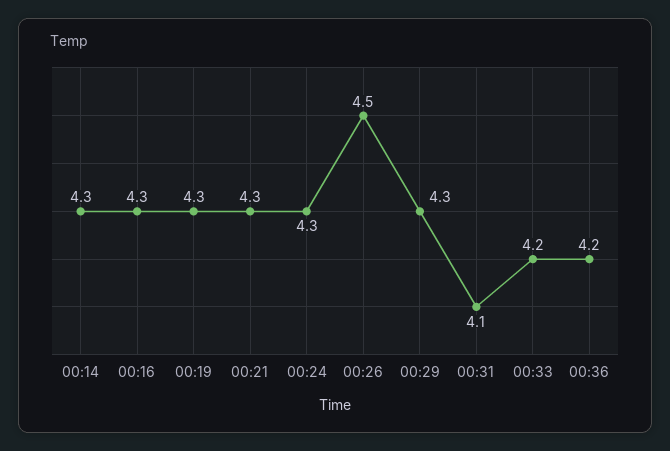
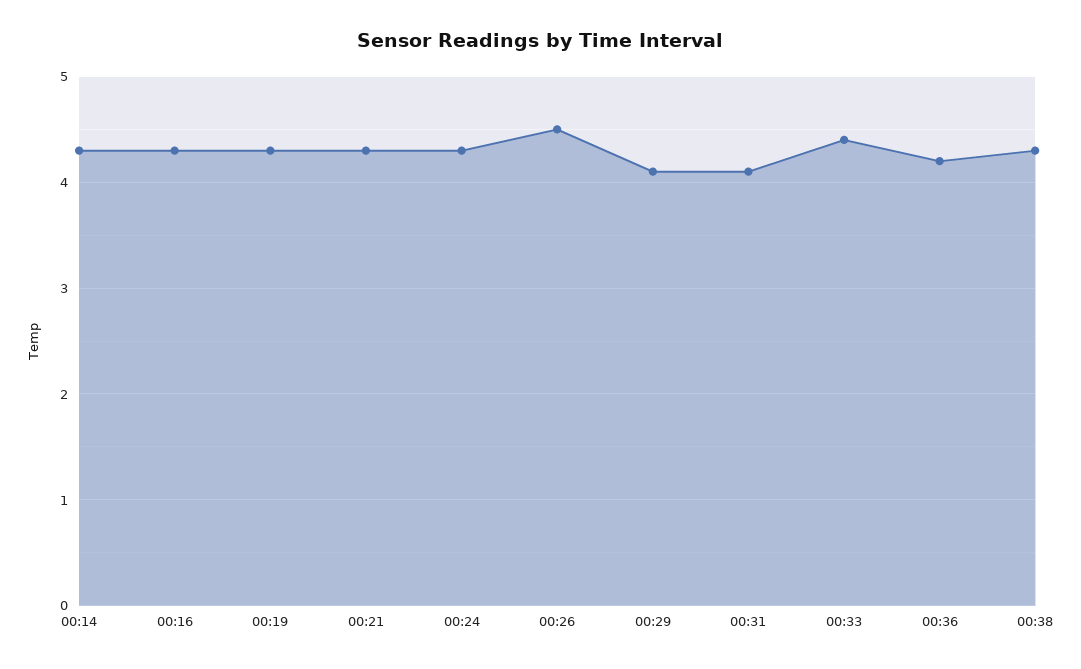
00:29: 4.3 -> 4.1
00:33: 4.2 -> 4.4
00:38: none -> 4.3

